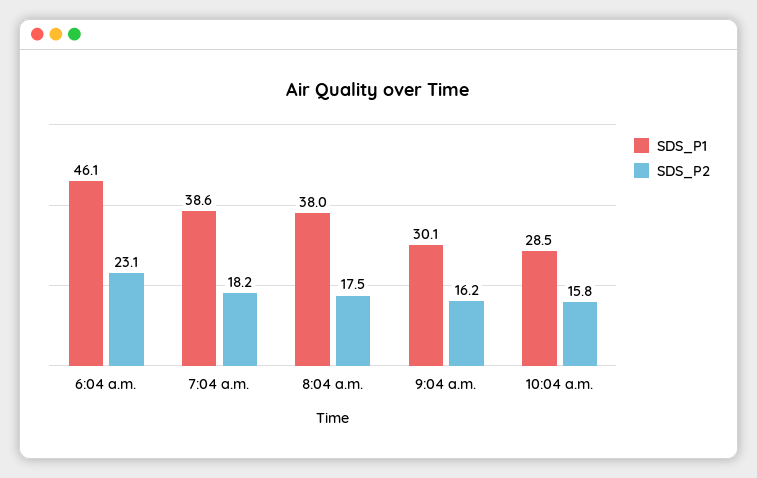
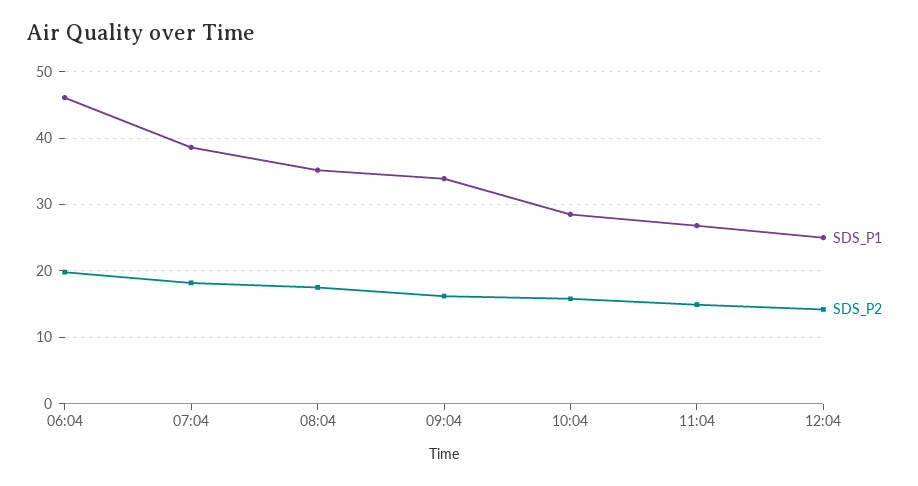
SDS_P2, 6:04 a.m.: 23.1 -> 20
SDS_P1, 8:04 a.m.: 38 -> 35
SDS_P1, 9:04 a.m.: 30.1 -> 34
SDS_P1, 11:04: none -> 27
SDS_P2, 11:04: none -> 15
SDS_P1, 12:04: none -> 25
SDS_P2, 12:04: none -> 14

